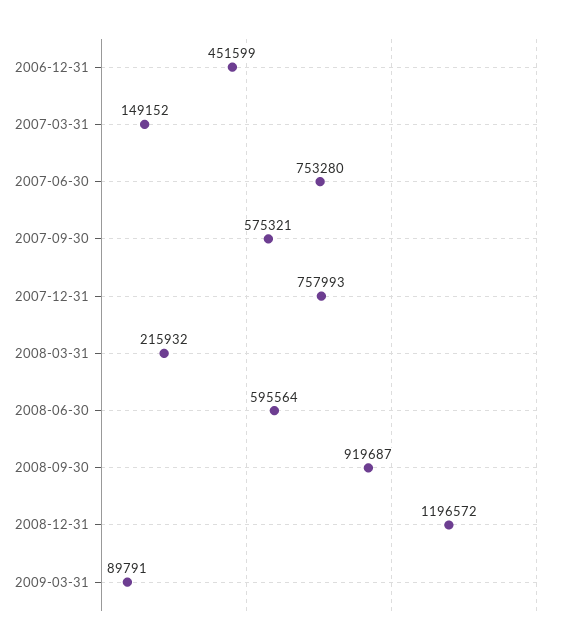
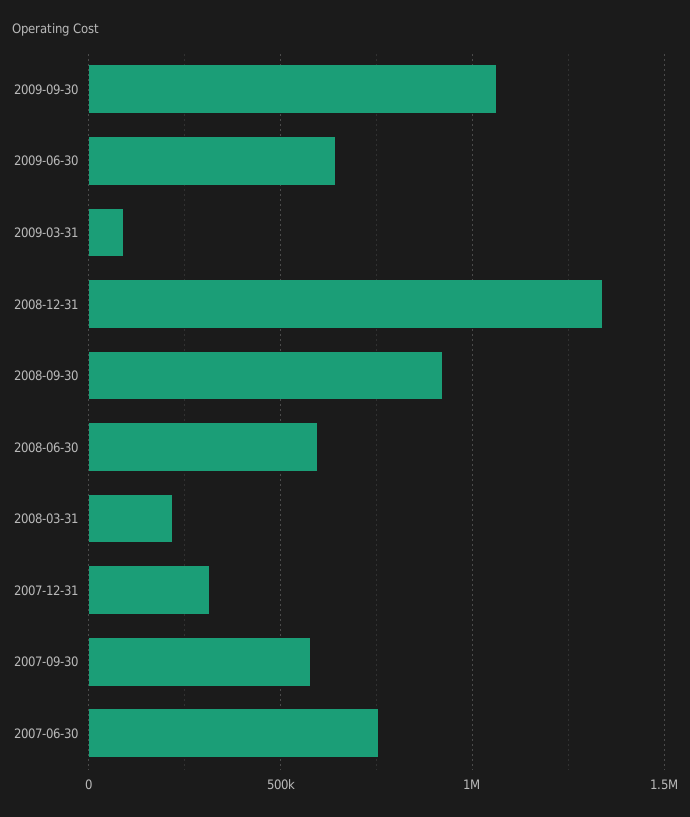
2006-12-31: 451599 -> none
2007-03-31: 149152 -> none
2007-12-31: 757993 -> 300000
2008-12-31: 1196572 -> 1350000
2009-09-30: none -> 1050000
2009-06-30: none -> 650000

